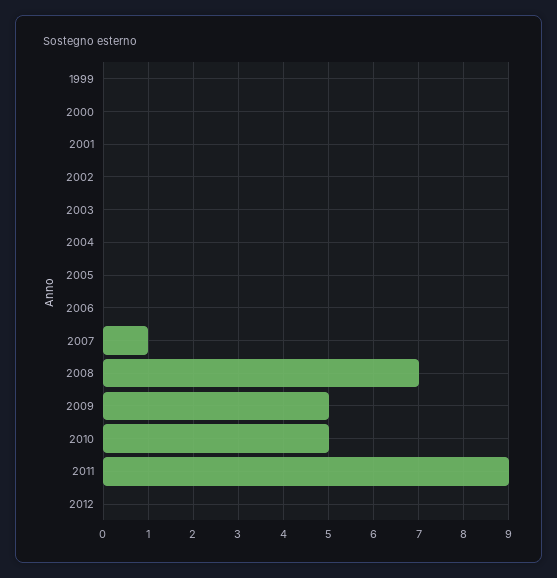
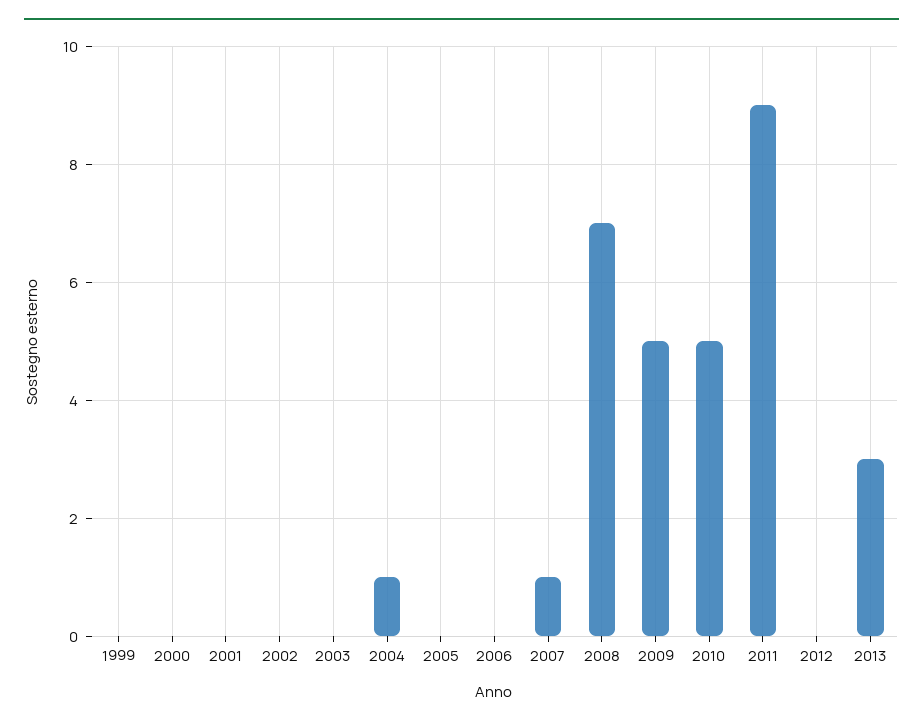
2004: 0 -> 1
2013: none -> 3

